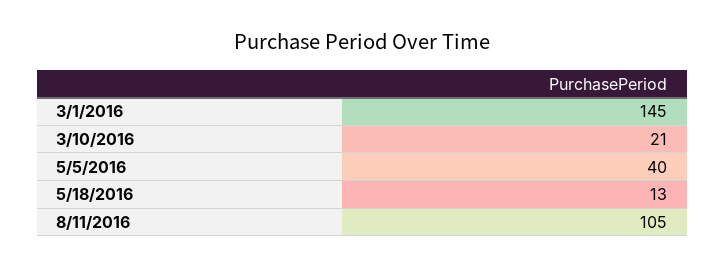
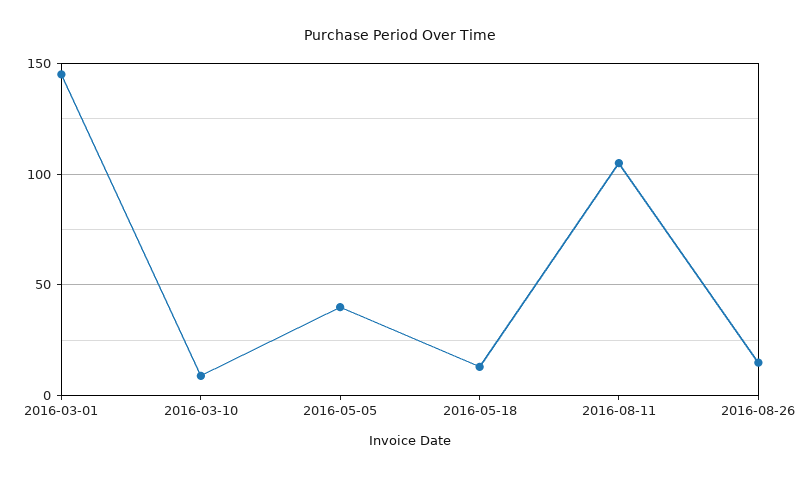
3/10/2016: 21 -> 10
2016-08-26: none -> 15

